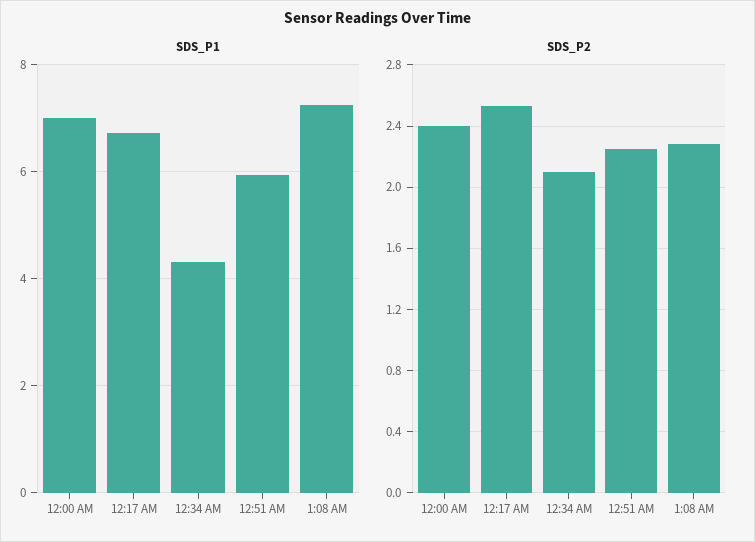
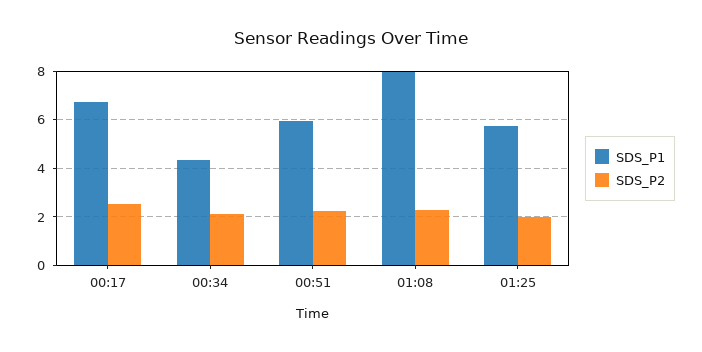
SDS_P1, 12:00 AM: 7 -> none
SDS_P1, 1:08 AM: 7.2 -> 8
SDS_P2, 12:00 AM: 2.4 -> none
SDS_P1, 01:25: none -> 5.75
SDS_P2, 01:25: none -> 2

